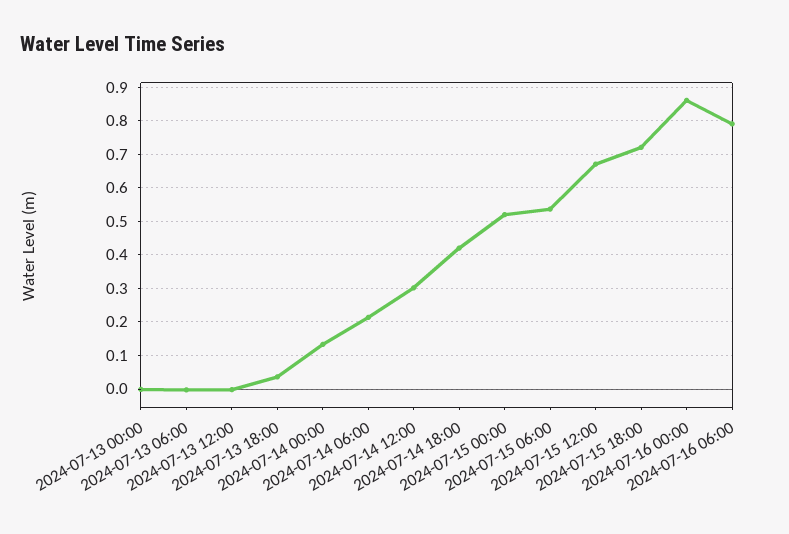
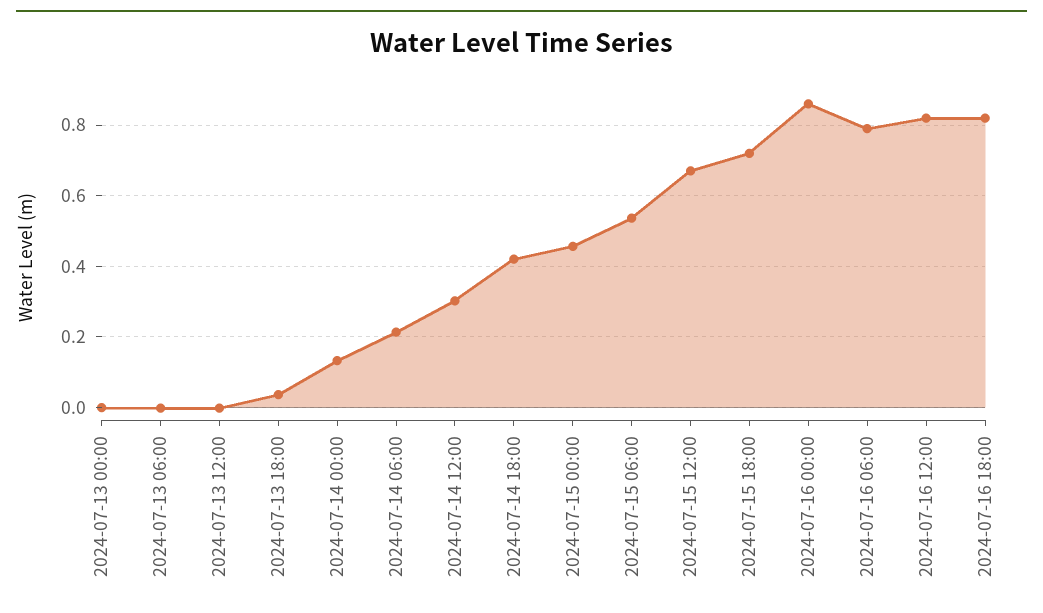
2024-07-15 00:00: 0.52 -> 0.46
2024-07-16 12:00: none -> 0.82
2024-07-16 18:00: none -> 0.82

